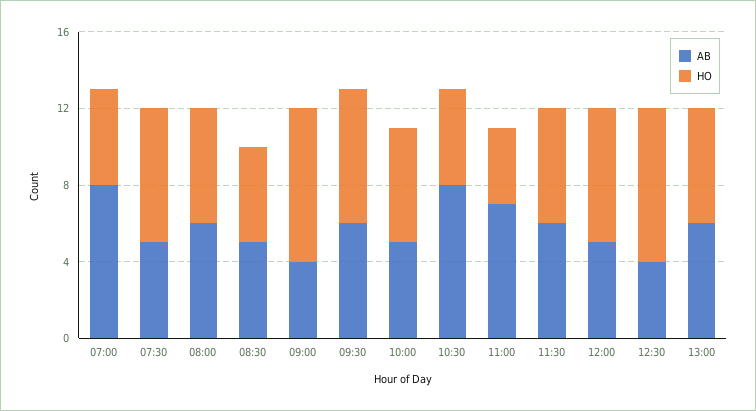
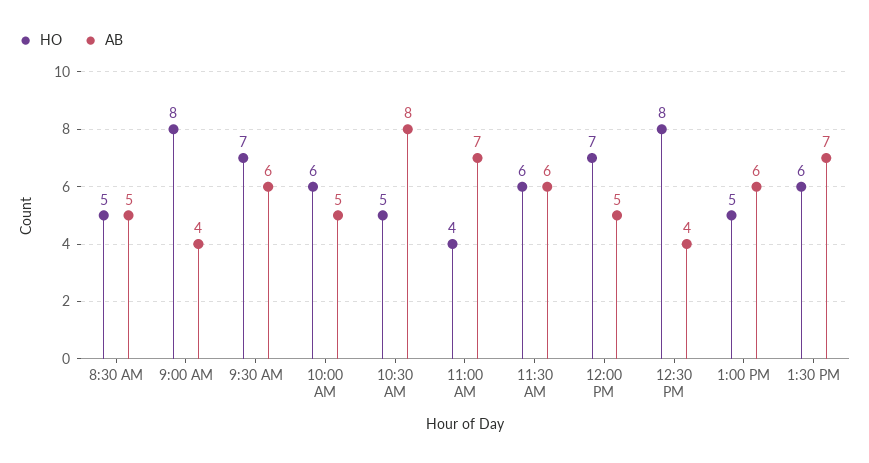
AB, 07:00: 8 -> none
HO, 07:00: 5 -> none
AB, 07:30: 5 -> none
HO, 07:30: 7 -> none
AB, 08:00: 6 -> none
HO, 08:00: 6 -> none
HO, 13:00: 6 -> 5
HO, 1:30 PM: none -> 6
AB, 1:30 PM: none -> 7

